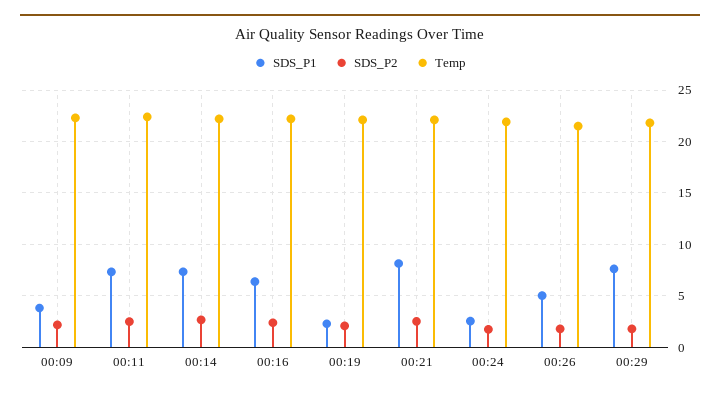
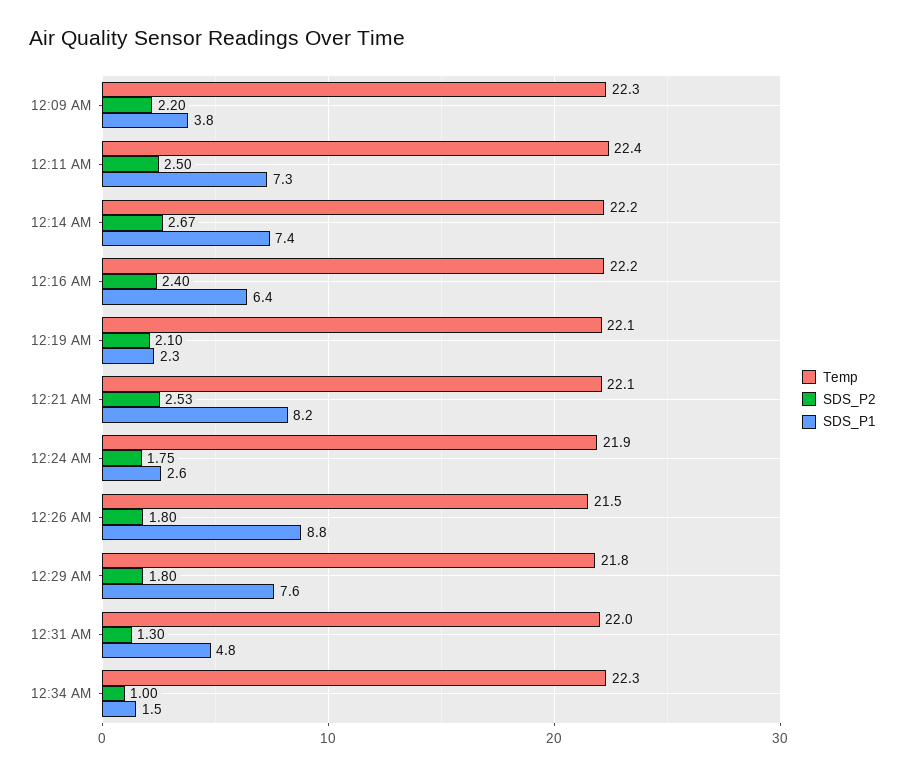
SDS_P1, 00:26: 5 -> 8.8
Temp, 12:31 AM: none -> 22
SDS_P2, 12:31 AM: none -> 1.3
SDS_P1, 12:31 AM: none -> 4.8
Temp, 12:34 AM: none -> 22.3
SDS_P2, 12:34 AM: none -> 1
SDS_P1, 12:34 AM: none -> 1.5

